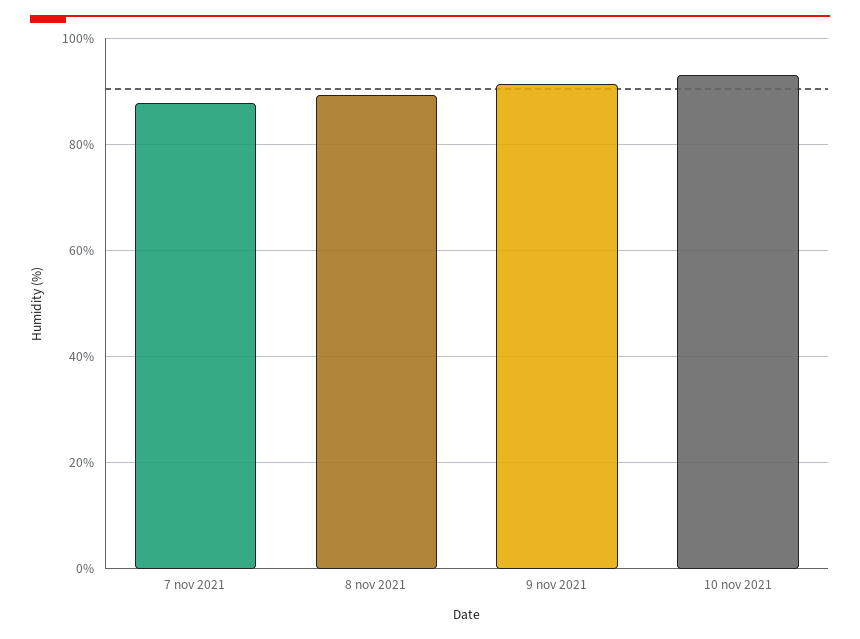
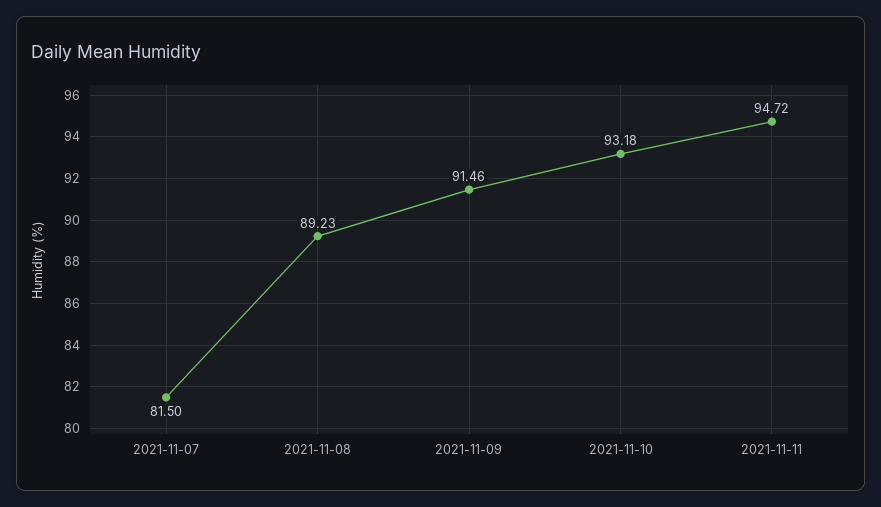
7 nov 2021: 88 -> 81.5
2021-11-11: none -> 94.72

